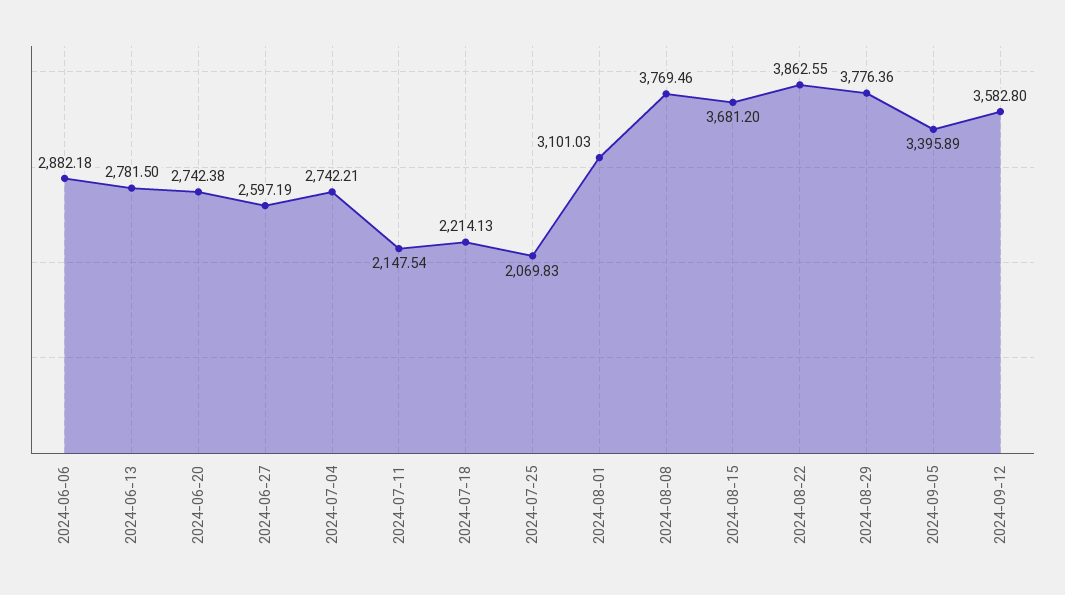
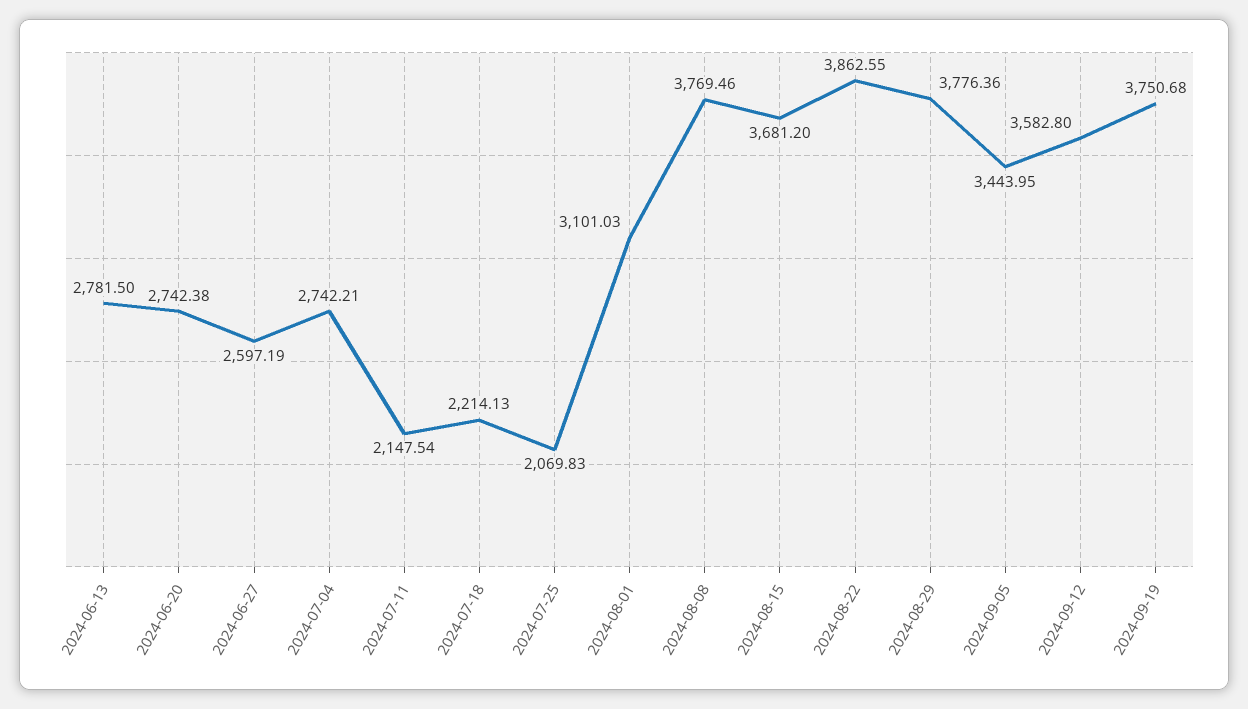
2024-06-06: 2882.18 -> none
2024-09-05: 3395.89 -> 3443.95
2024-09-19: none -> 3750.68

